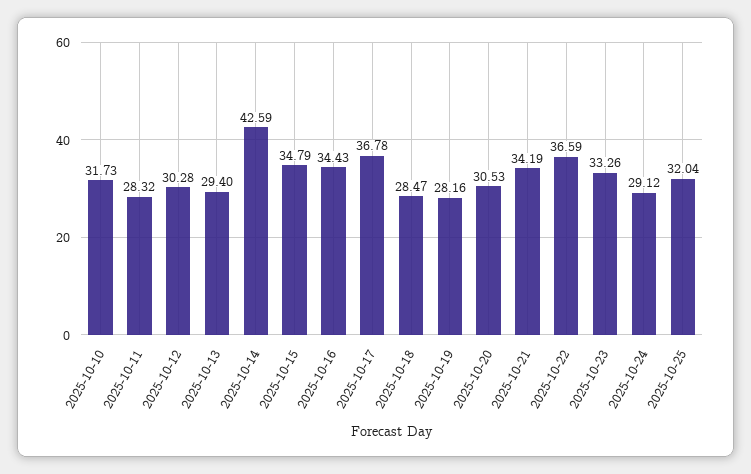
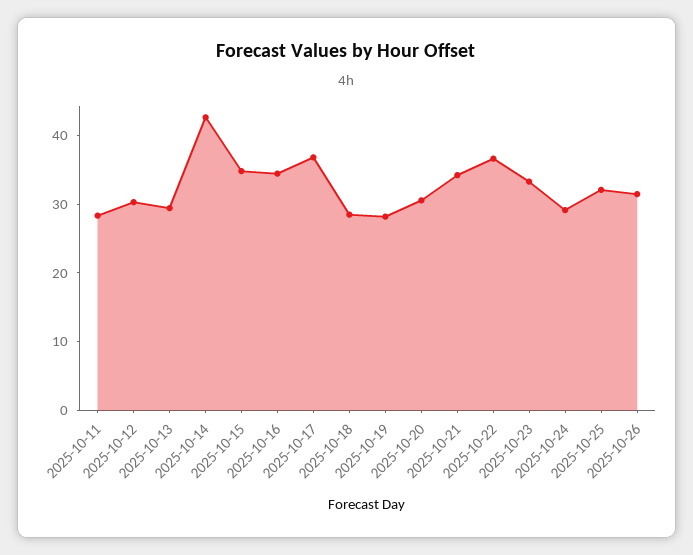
2025-10-10: 31.73 -> none
2025-10-26: none -> 32

